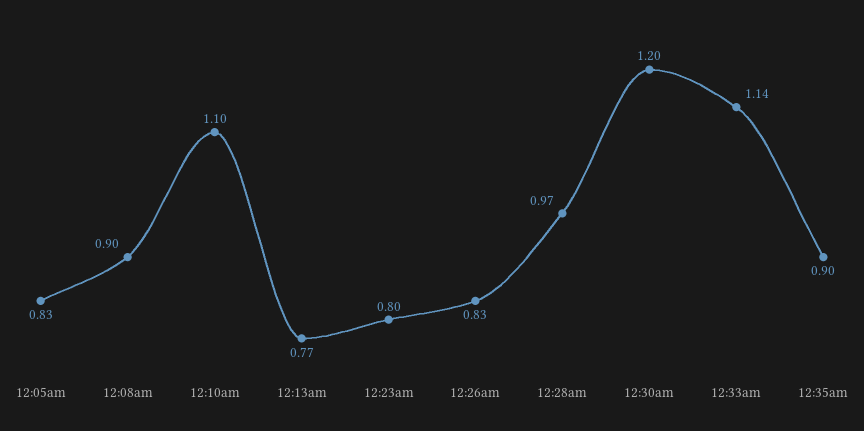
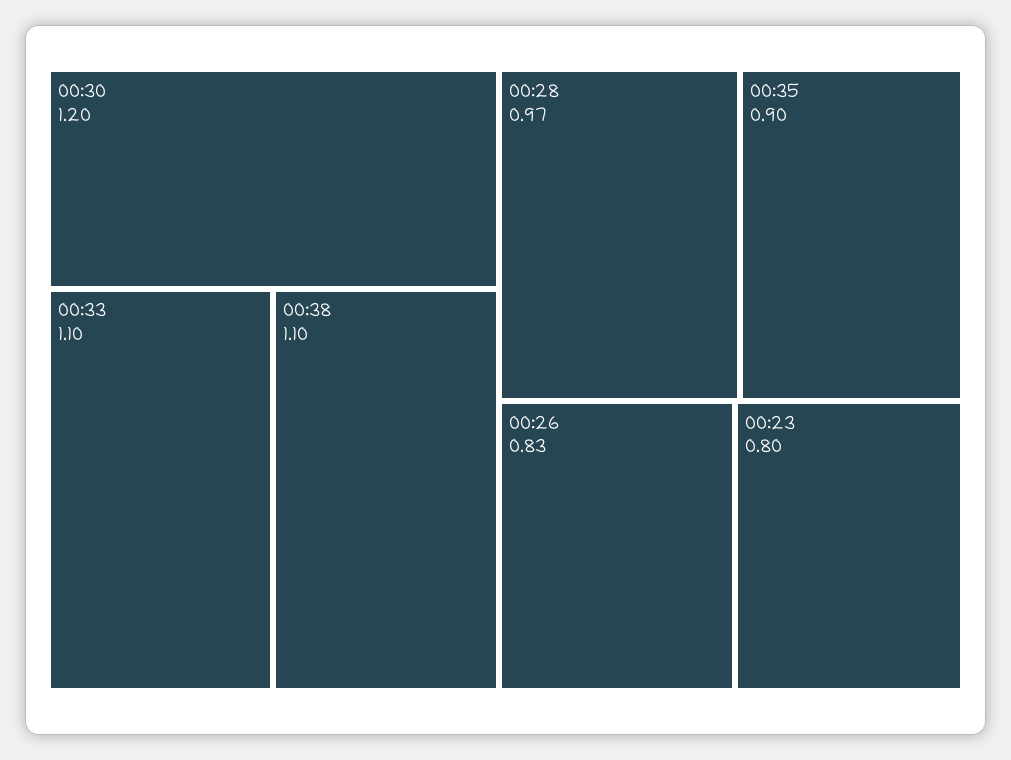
12:05am: 0.83 -> none
12:08am: 0.9 -> none
12:10am: 1.1 -> none
12:13am: 0.77 -> none
12:33am: 1.14 -> 1.1
00:38: none -> 1.1

